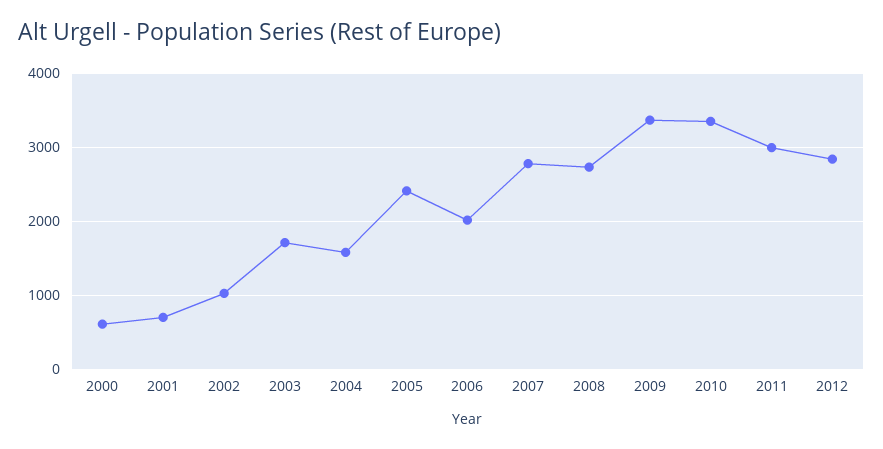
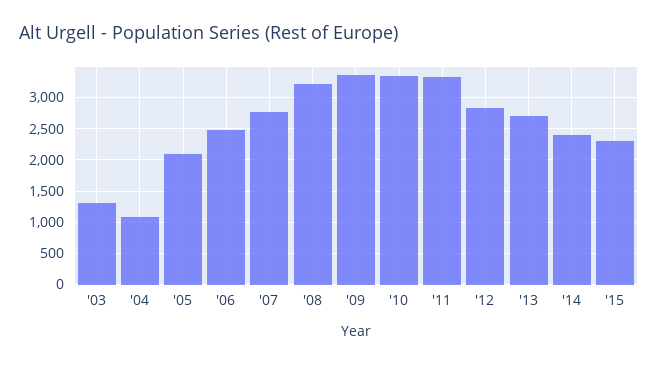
2000: 600 -> none
2001: 700 -> none
2002: 1000 -> none
2003: 1700 -> 1300
2004: 1600 -> 1100
2005: 2400 -> 2100
2006: 2000 -> 2500
2008: 2700 -> 3200
2011: 3000 -> 3300
'13: none -> 2700
'14: none -> 2400
'15: none -> 2300

